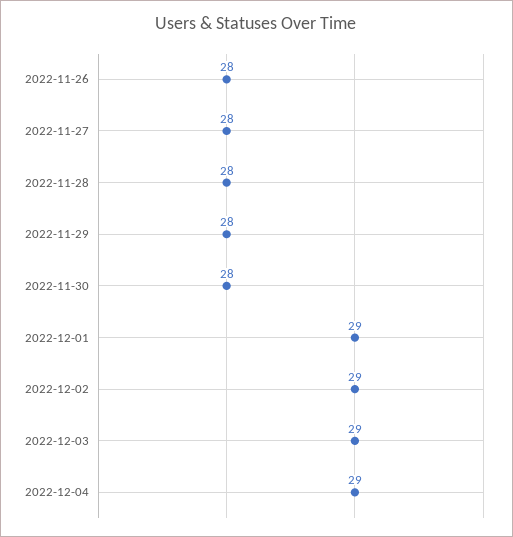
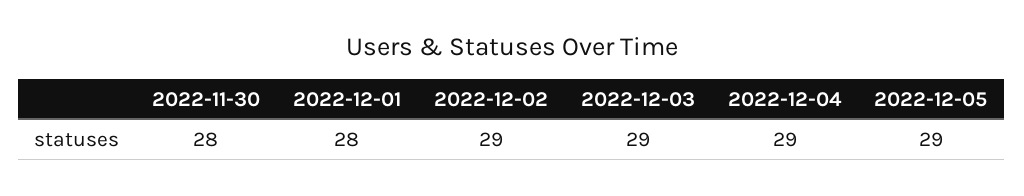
2022-11-26: 28 -> none
2022-11-27: 28 -> none
2022-11-28: 28 -> none
2022-11-29: 28 -> none
2022-12-01: 29 -> 28
2022-12-05: none -> 29

